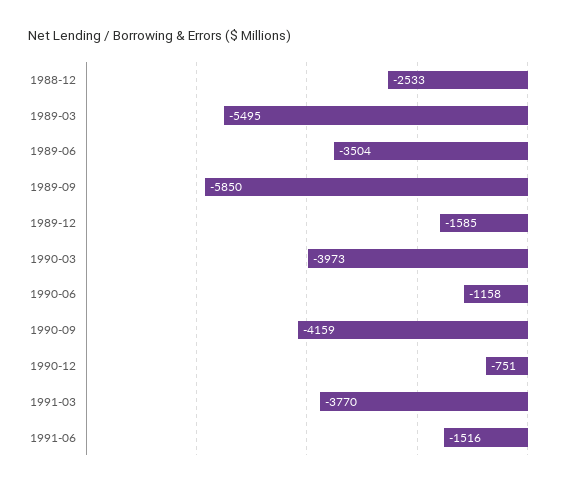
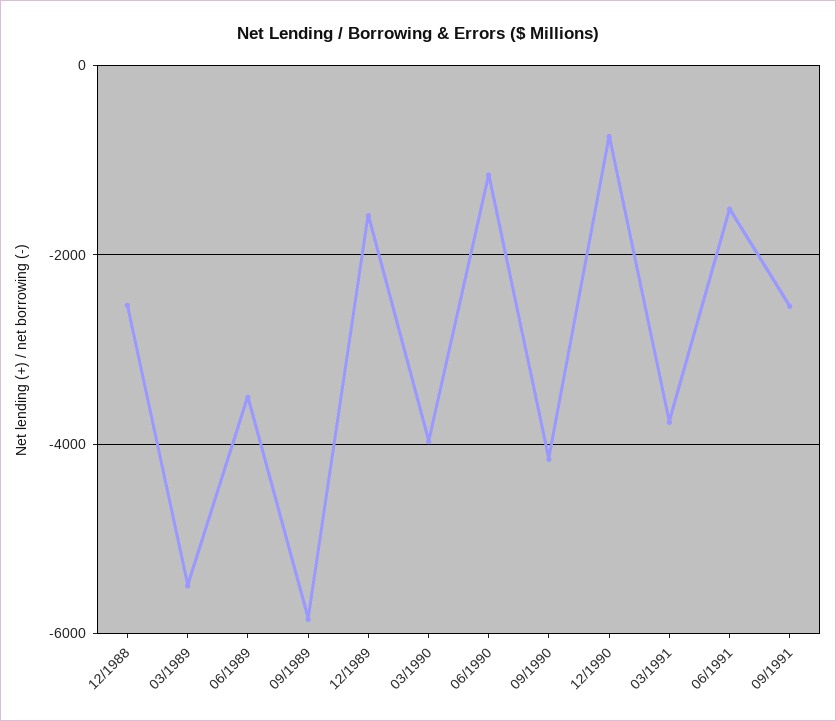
09/1991: none -> -2600

